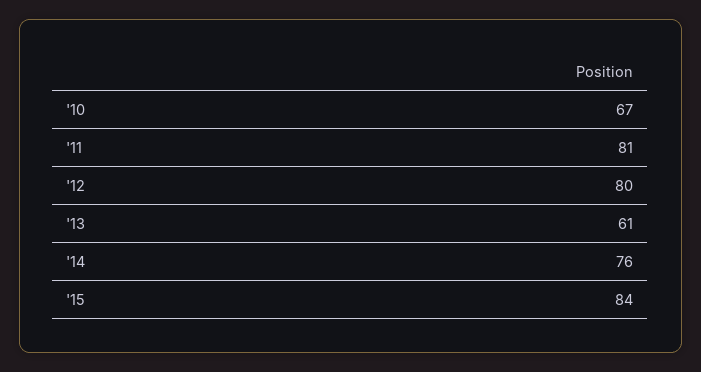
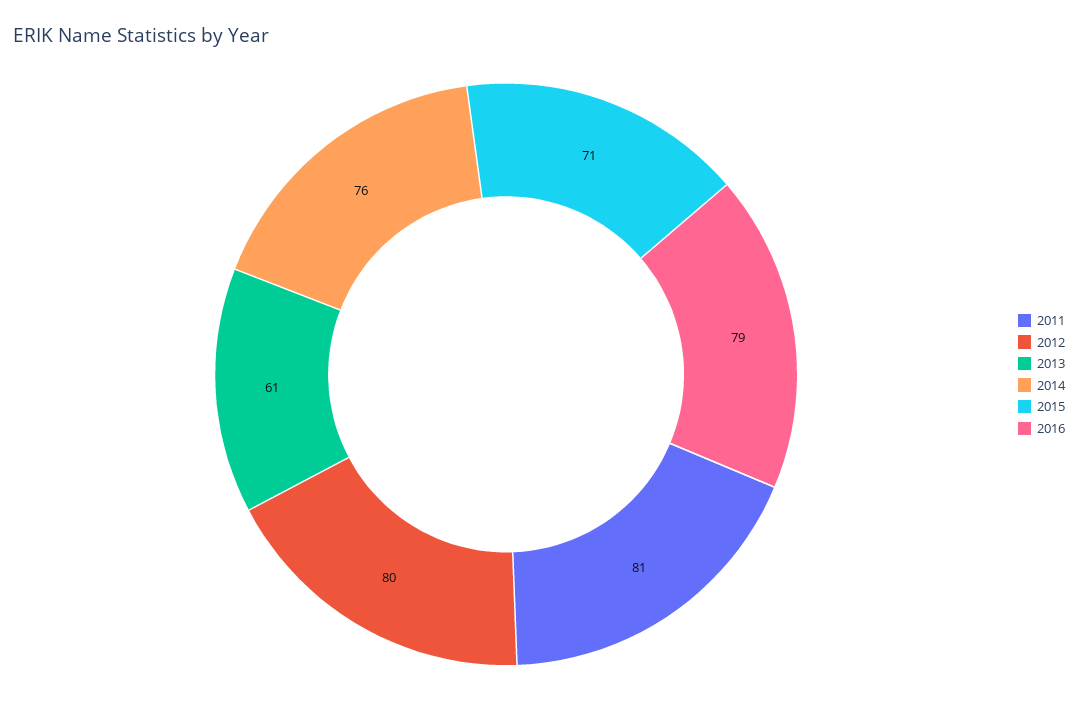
'10: 67 -> none
'15: 84 -> 71
2016: none -> 79

